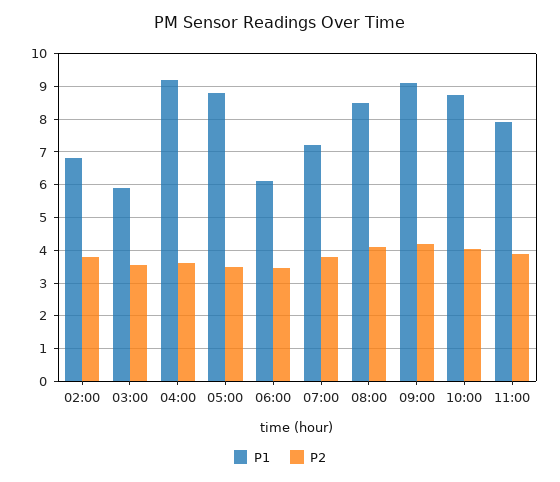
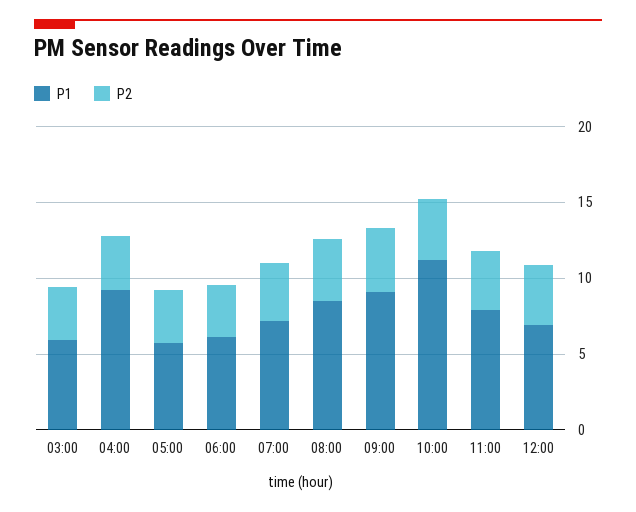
P1, 02:00: 6.8 -> none
P2, 02:00: 3.8 -> none
P1, 05:00: 8.8 -> 6
P1, 10:00: 8.8 -> 11
P1, 12:00: none -> 7
P2, 12:00: none -> 4

